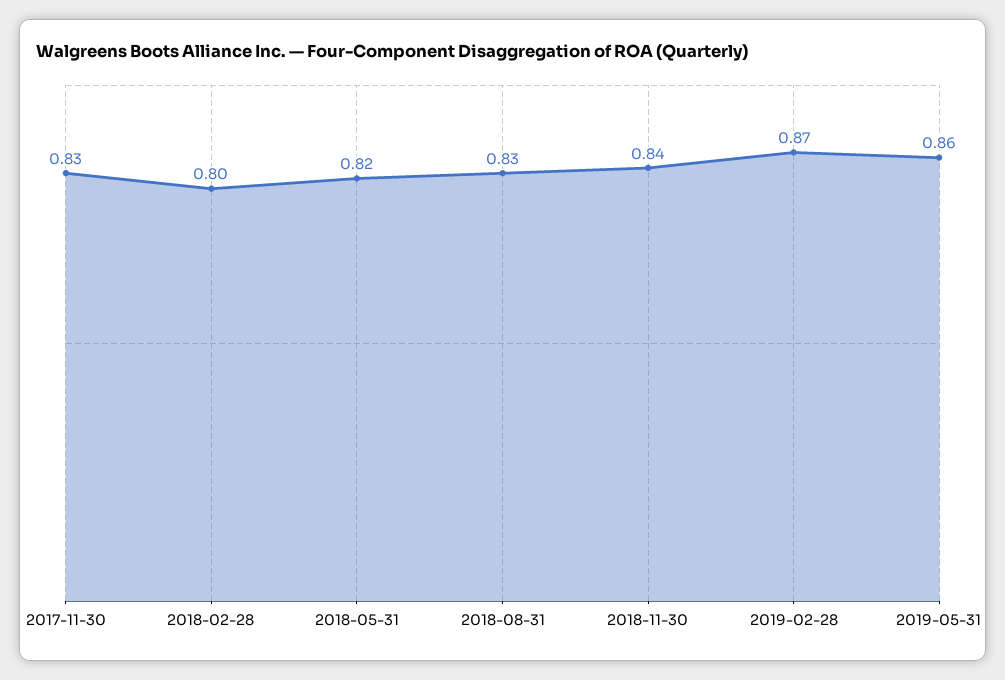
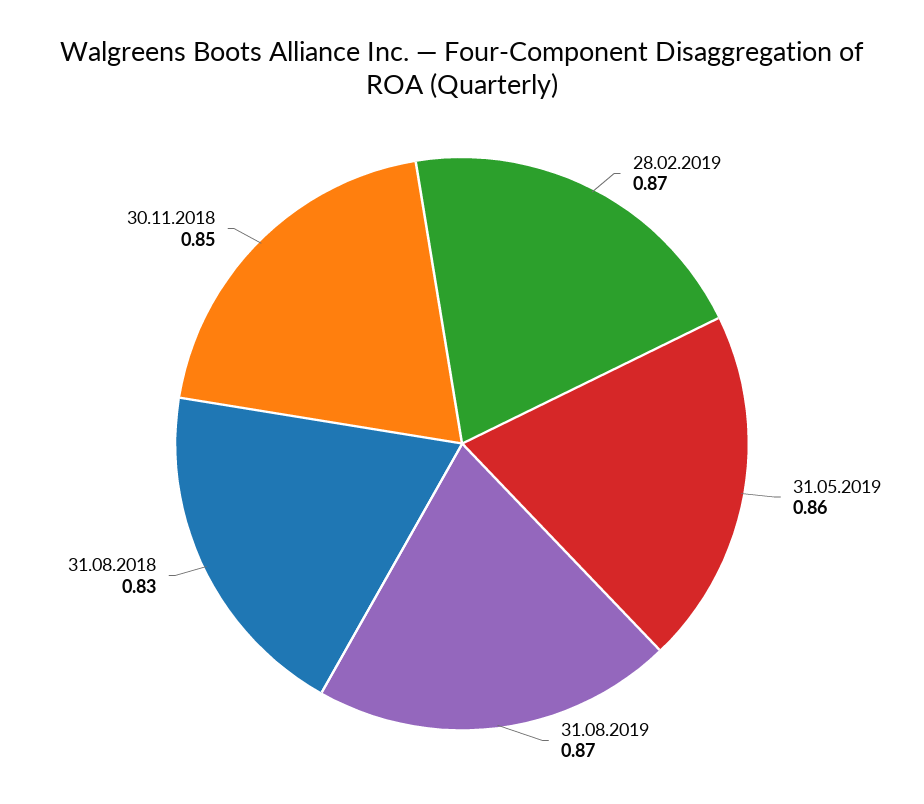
2017-11-30: 0.83 -> none
2018-02-28: 0.8 -> none
2018-05-31: 0.82 -> none
2018-11-30: 0.84 -> 0.85
31.08.2019: none -> 0.87

